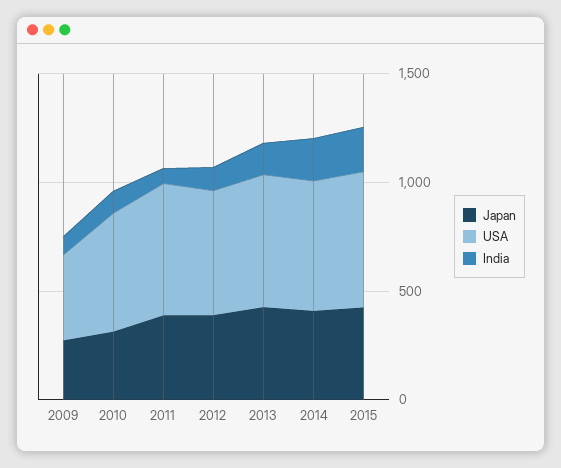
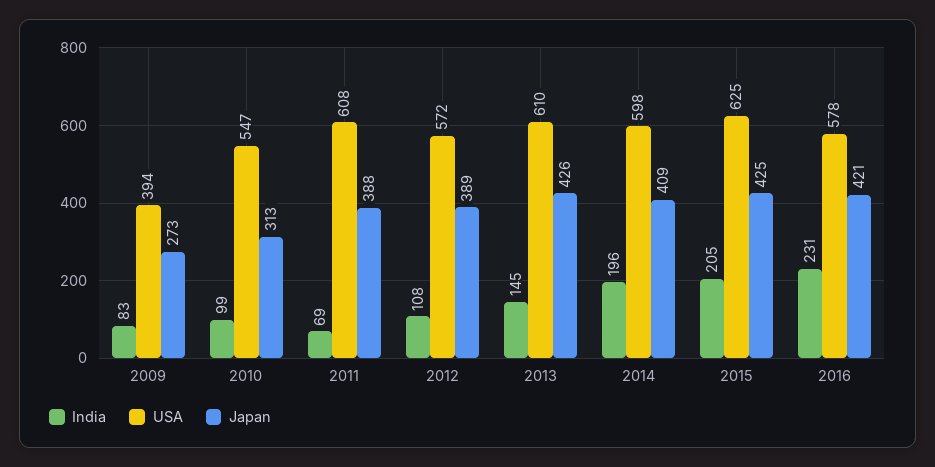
India, 2016: none -> 231
USA, 2016: none -> 578
Japan, 2016: none -> 421

